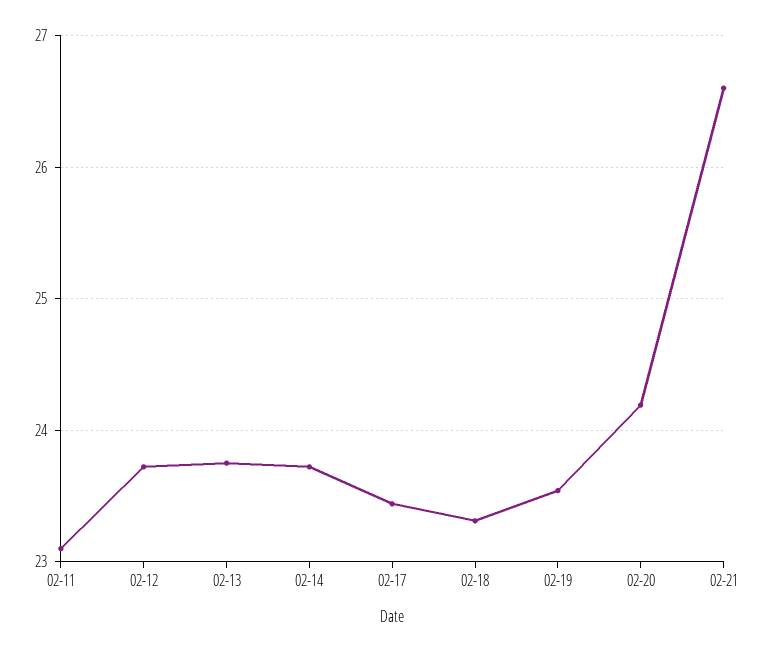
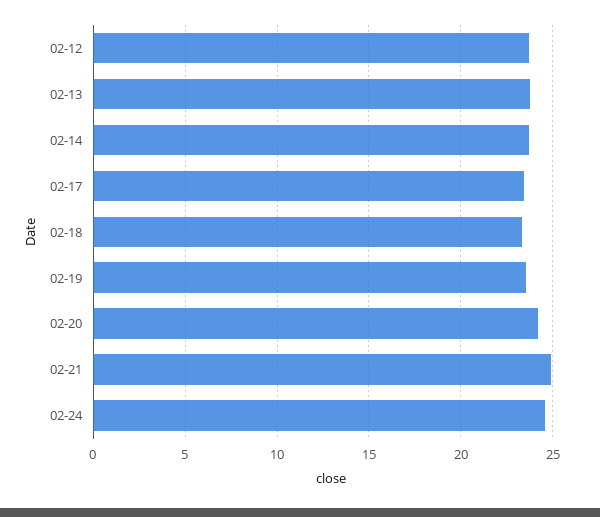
02-11: 23.1 -> none
02-21: 26.6 -> 25
02-24: none -> 24.5

